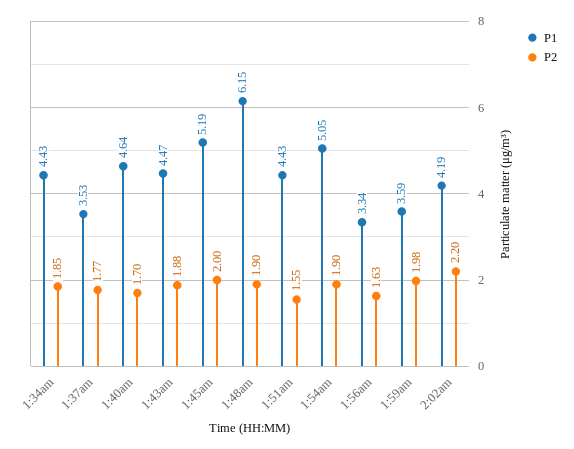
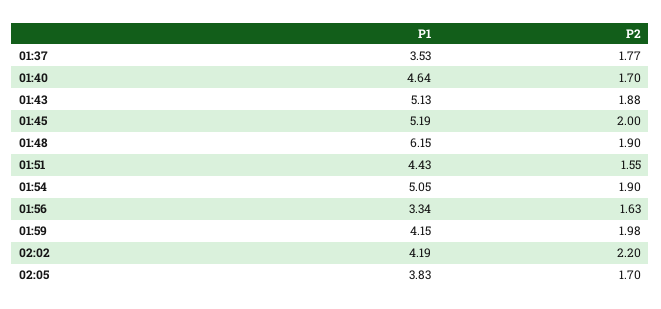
P1, 1:34am: 4.43 -> none
P2, 1:34am: 1.85 -> none
P1, 1:43am: 4.47 -> 5.13
P1, 1:59am: 3.59 -> 4.15
P1, 02:05: none -> 3.83
P2, 02:05: none -> 1.7

